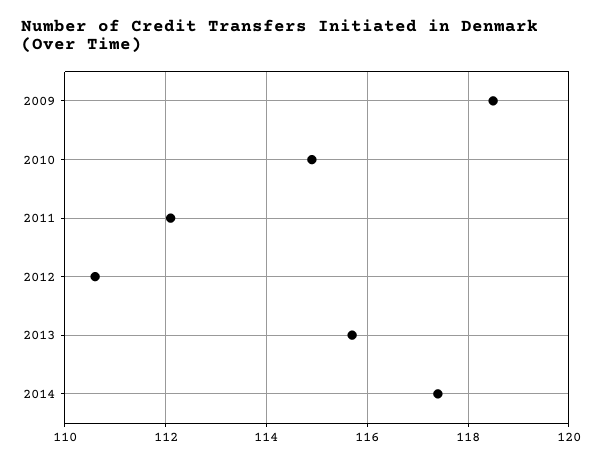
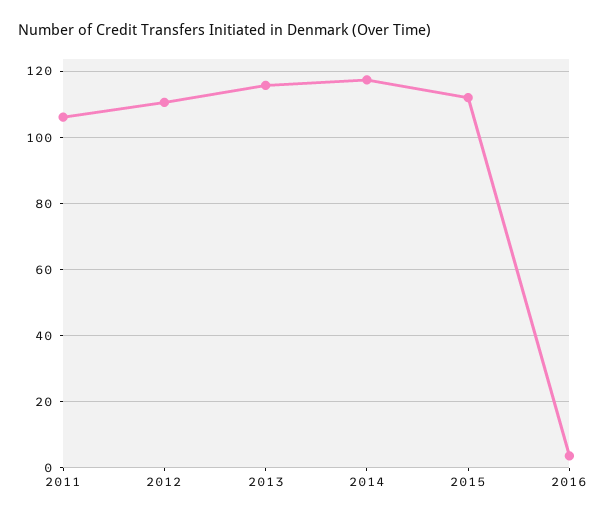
2009: 118.5 -> none
2010: 115 -> none
2011: 112 -> 106
2015: none -> 112
2016: none -> 4

